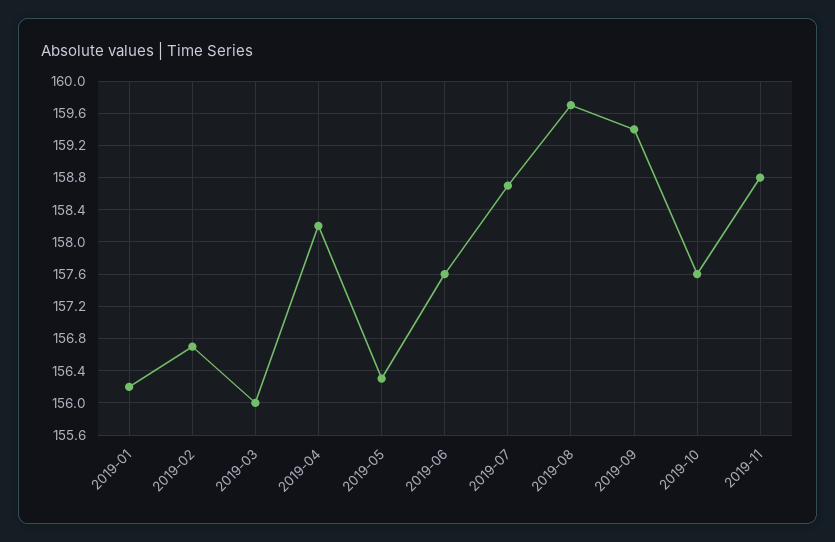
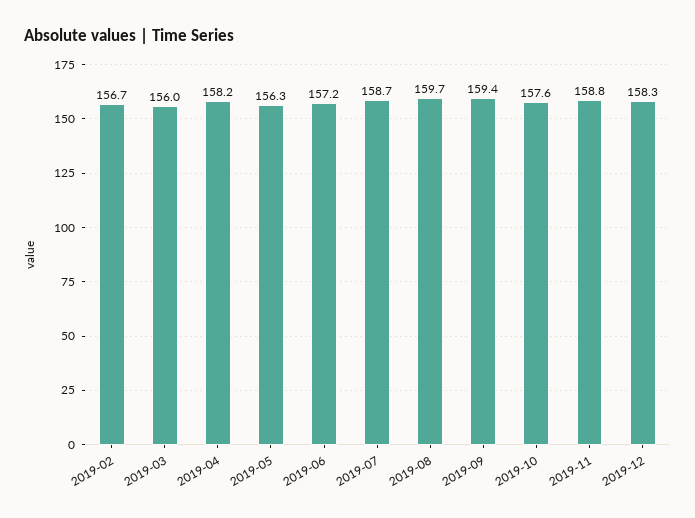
2019-01: 156.2 -> none
2019-06: 157.6 -> 157.2
2019-12: none -> 158.3

